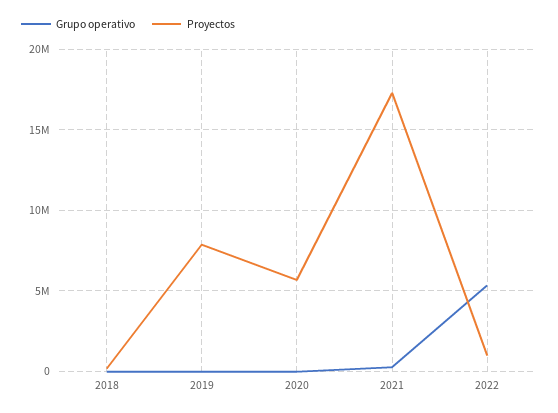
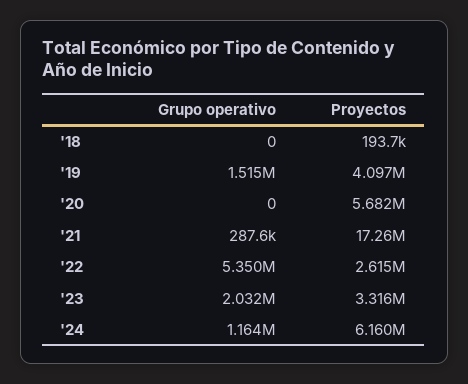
Grupo operativo, 2019: 0 -> 1515000
Proyectos, 2019: 8000000 -> 4097000
Proyectos, 2022: 1000000 -> 2615000
Grupo operativo, '23: none -> 2032000
Proyectos, '23: none -> 3316000
Grupo operativo, '24: none -> 1164000
Proyectos, '24: none -> 6160000

